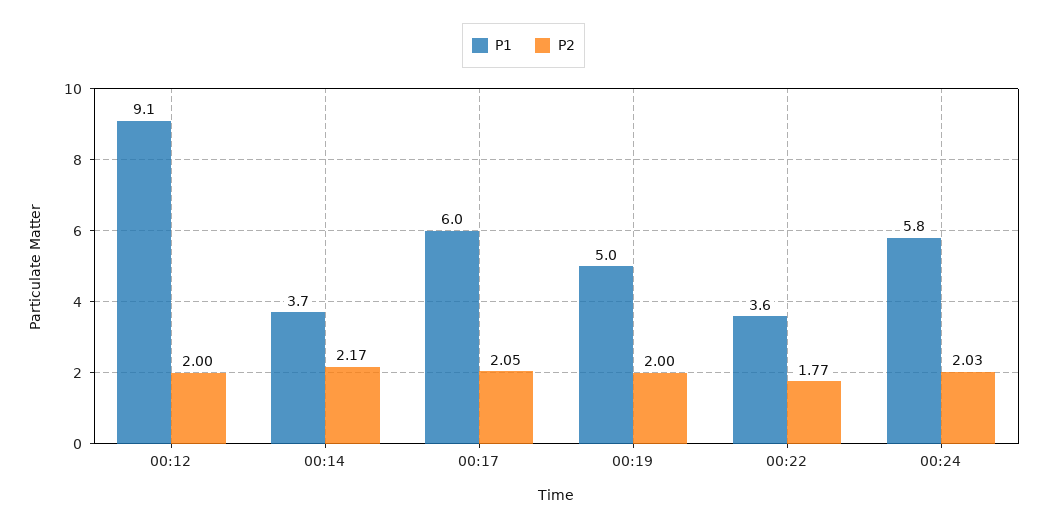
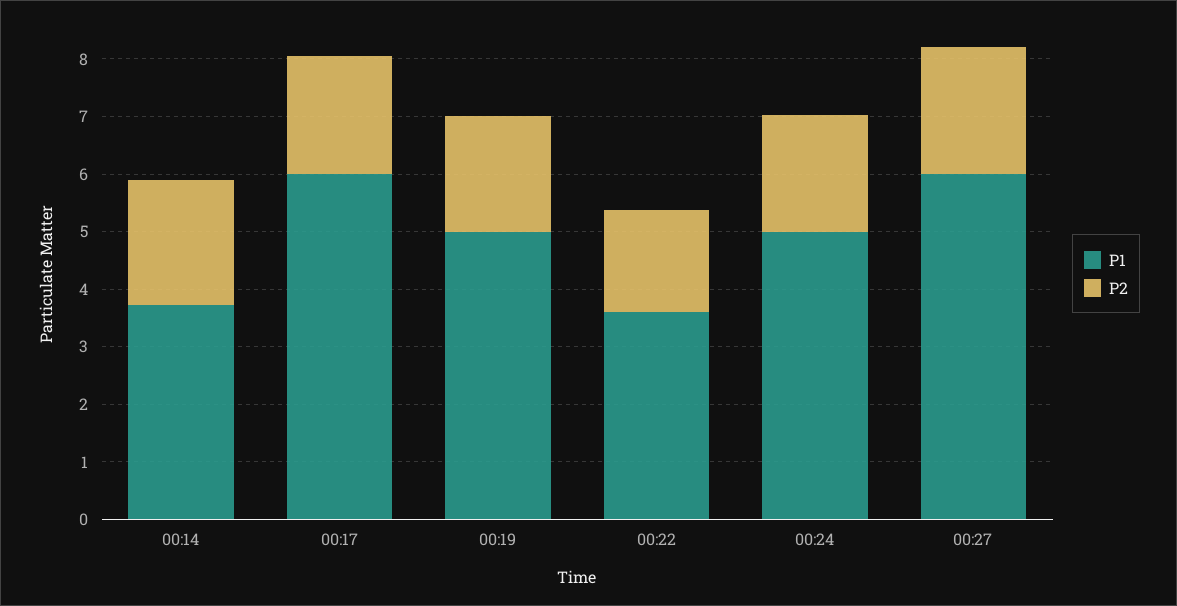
P1, 00:12: 9.1 -> none
P2, 00:12: 2 -> none
P1, 00:24: 5.8 -> 5
P1, 00:27: none -> 6
P2, 00:27: none -> 2.2

